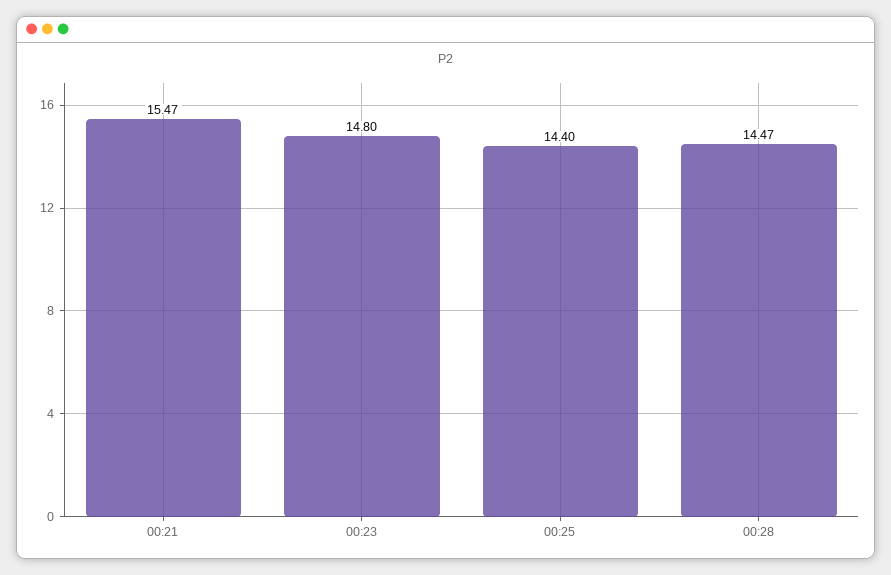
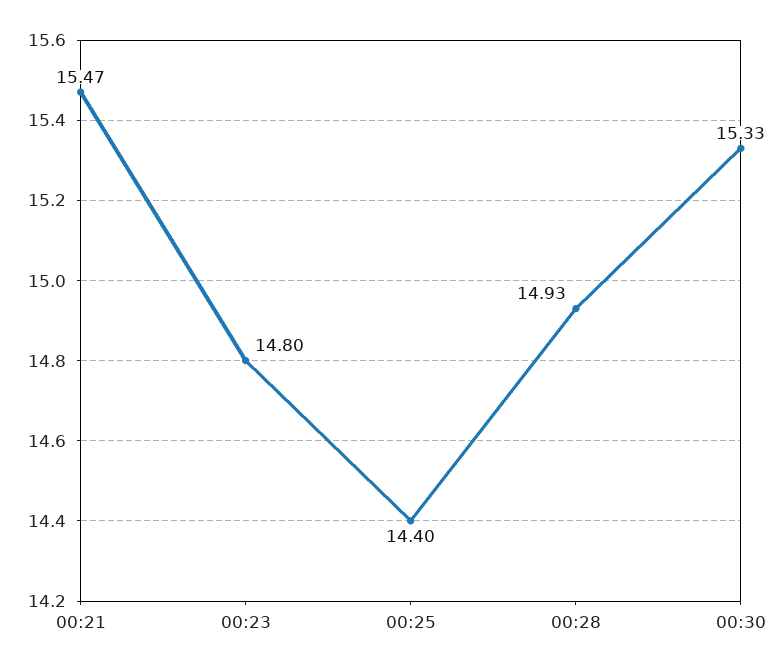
00:28: 14.47 -> 14.93
00:30: none -> 15.33

